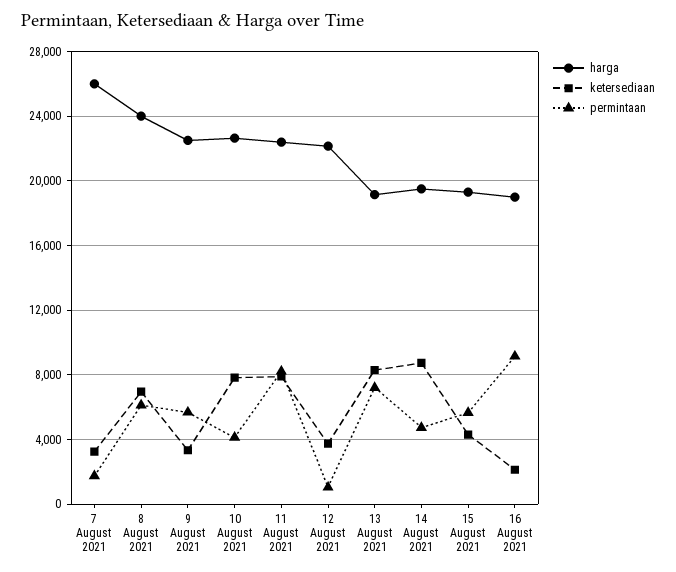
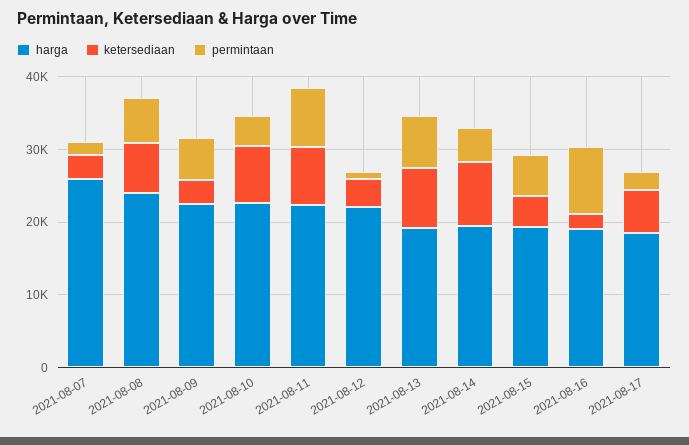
harga, 2021-08-17: none -> 18000
ketersediaan, 2021-08-17: none -> 6000
permintaan, 2021-08-17: none -> 2000

